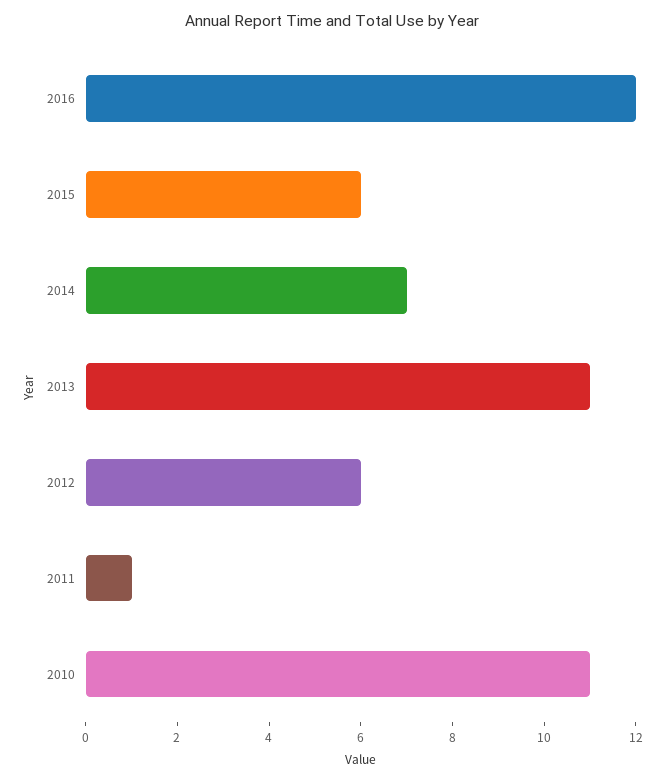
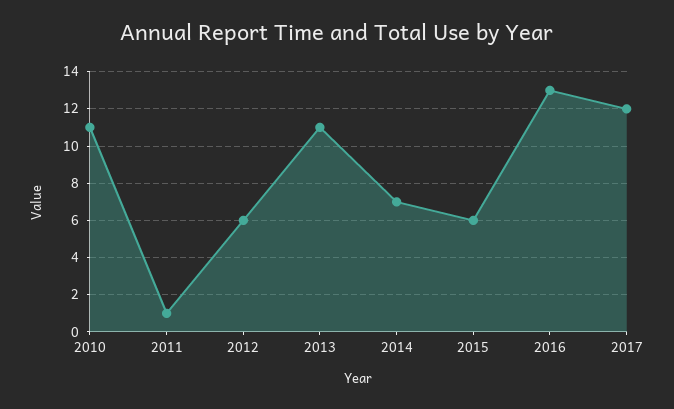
2016: 12 -> 13
2017: none -> 12

